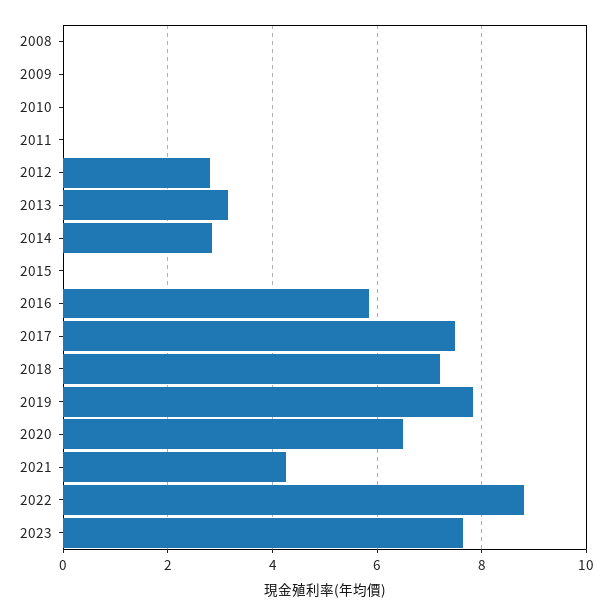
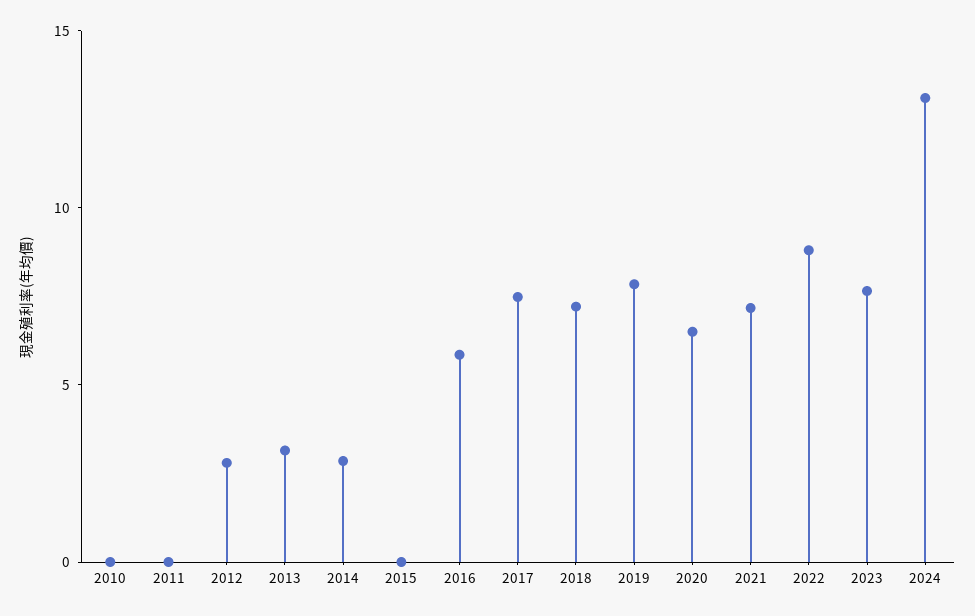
2008: 0 -> none
2009: 0 -> none
2021: 4.2 -> 7
2024: none -> 13

